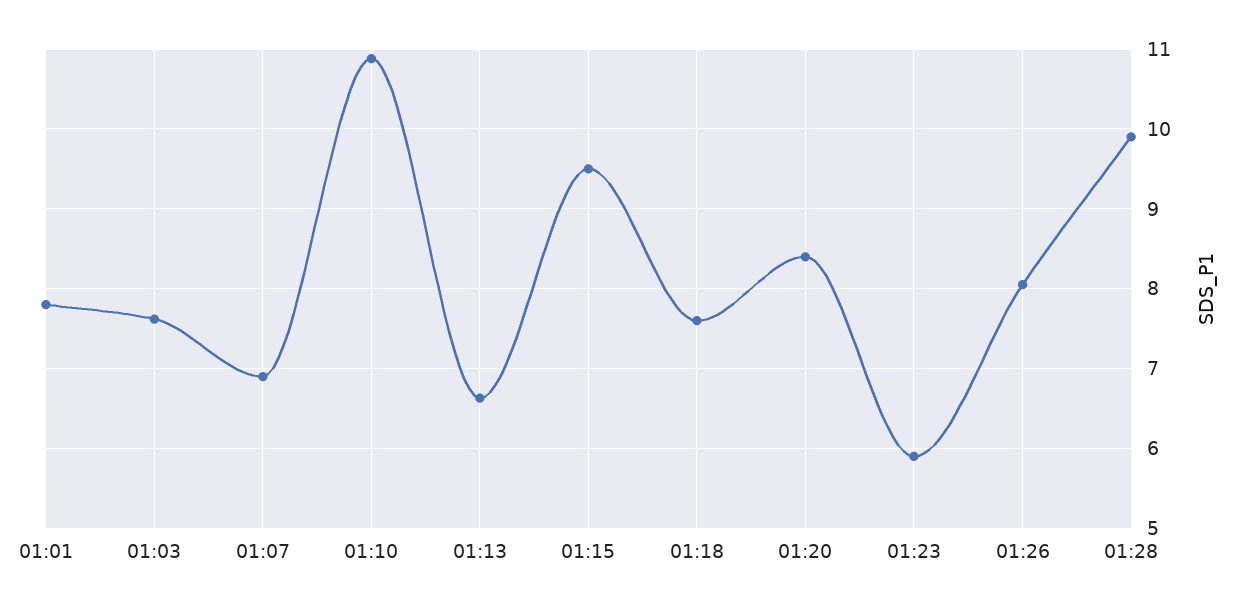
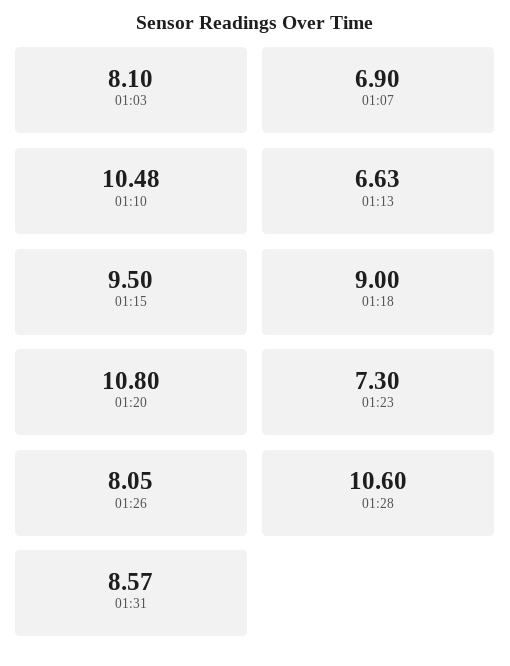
01:01: 7.8 -> none
01:03: 7.6 -> 8.1
01:10: 10.9 -> 10.48
01:18: 7.6 -> 9
01:20: 8.4 -> 10.8
01:23: 5.9 -> 7.3
01:28: 9.9 -> 10.6
01:31: none -> 8.57

